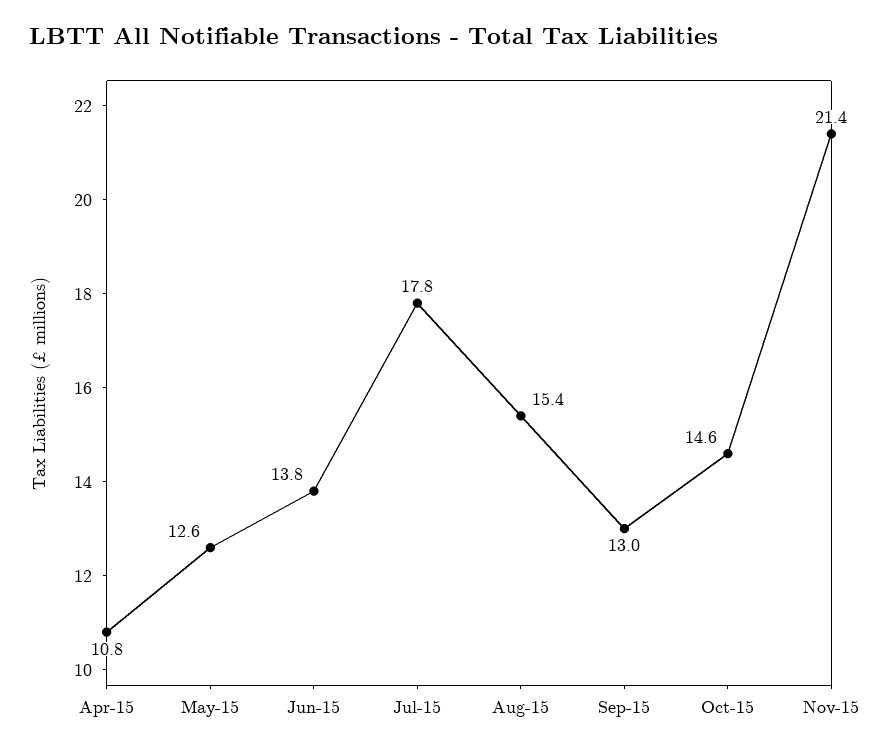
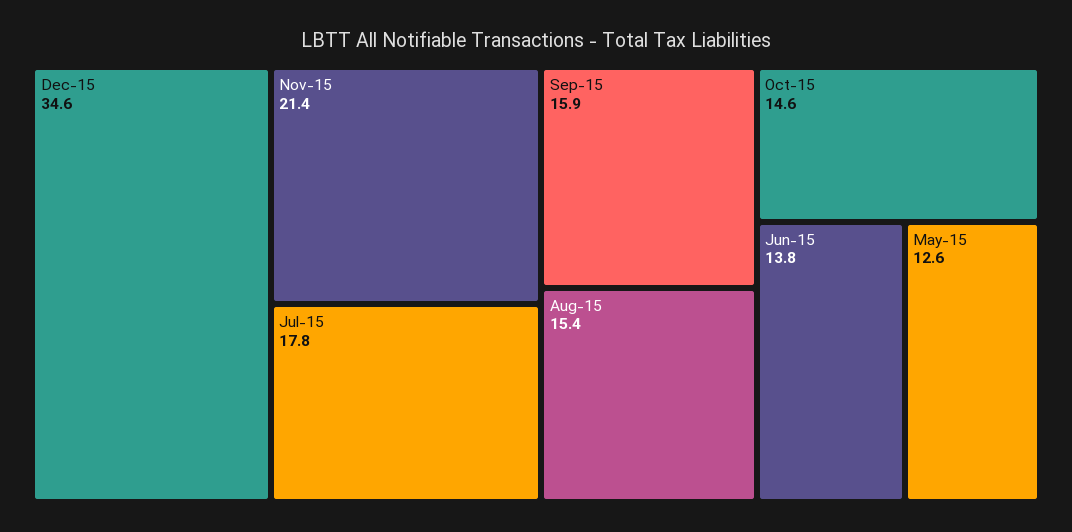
Apr-15: 10.8 -> none
Sep-15: 13 -> 15.9
Dec-15: none -> 34.6

